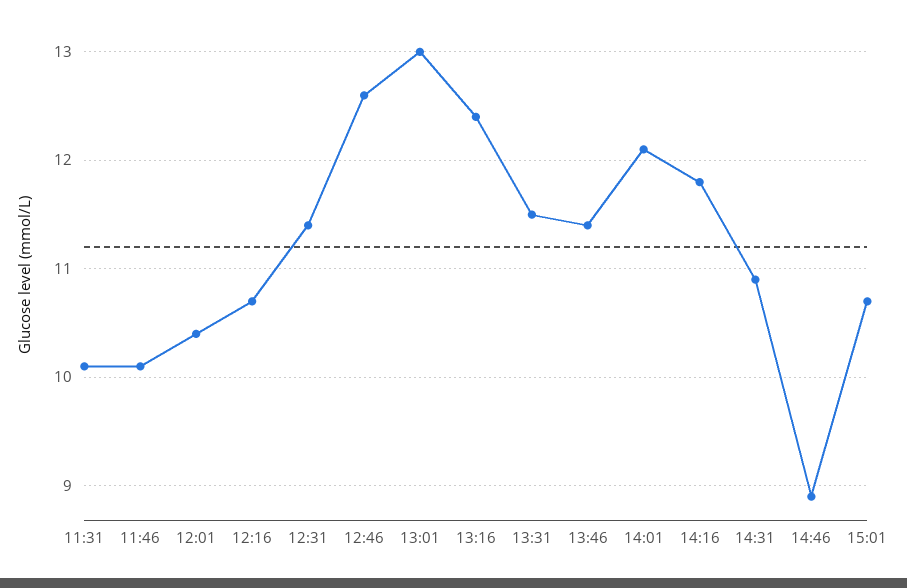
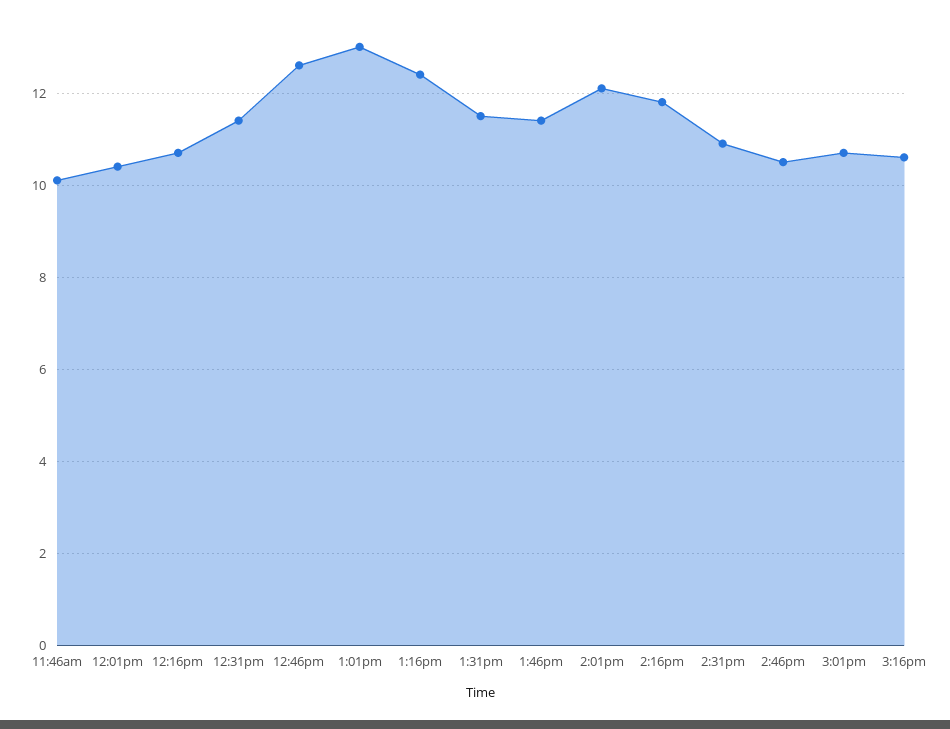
11:31: 10.1 -> none
14:46: 8.9 -> 10.5
3:16pm: none -> 10.5

